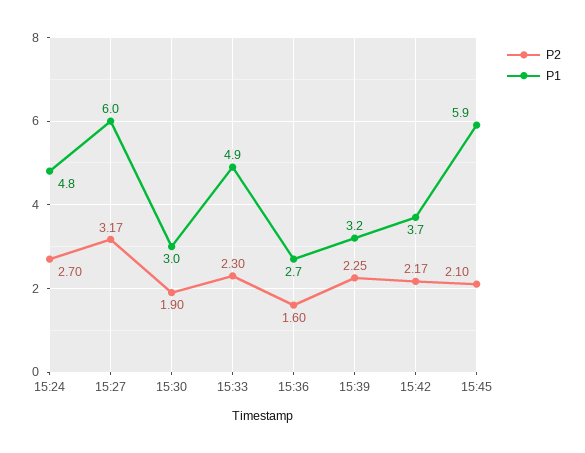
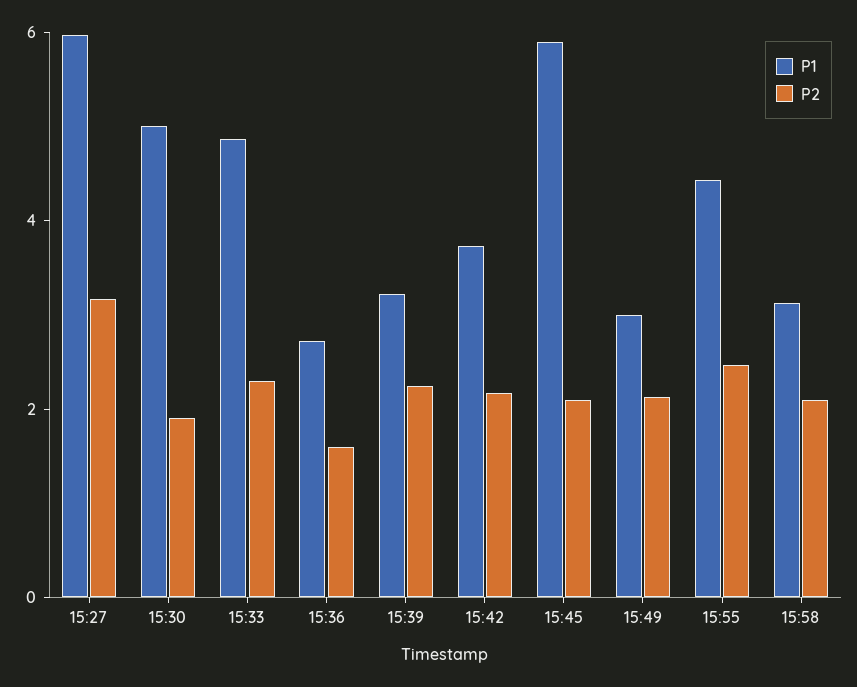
P2, 15:24: 2.7 -> none
P1, 15:24: 4.8 -> none
P1, 15:30: 3 -> 5
P1, 15:49: none -> 3
P2, 15:49: none -> 2
P1, 15:55: none -> 4.5
P2, 15:55: none -> 2.5
P1, 15:58: none -> 3
P2, 15:58: none -> 2

